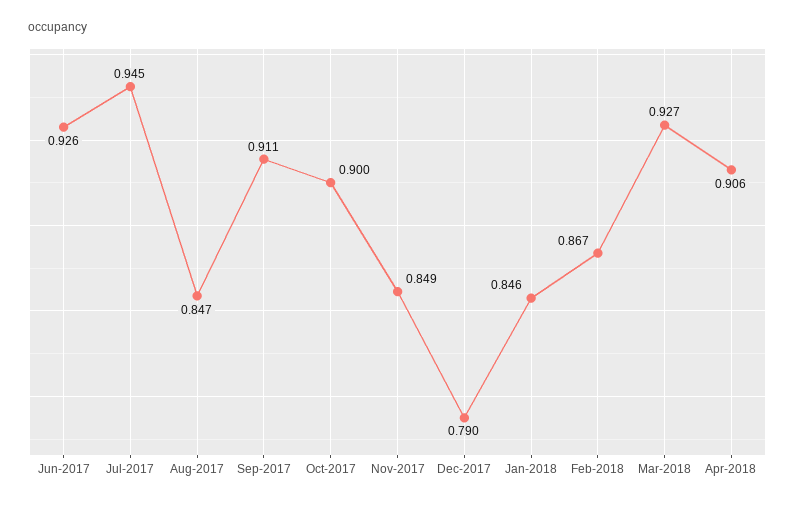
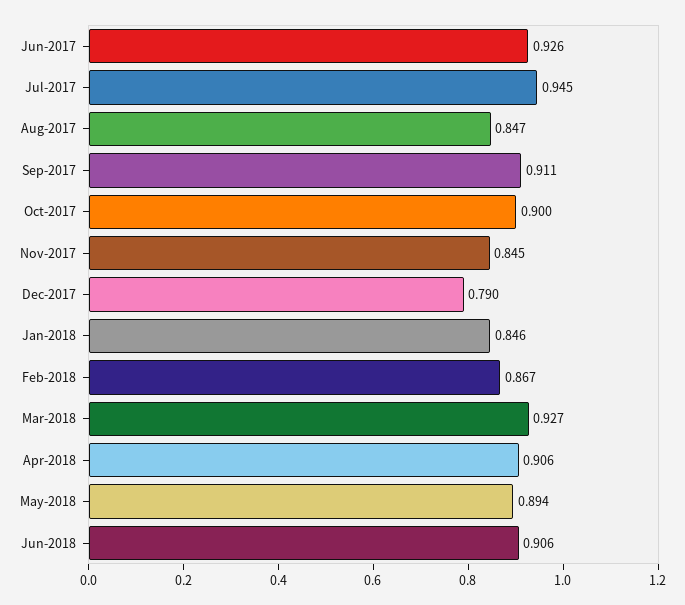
Nov-2017: 0.849 -> 0.845
May-2018: none -> 0.894
Jun-2018: none -> 0.906

